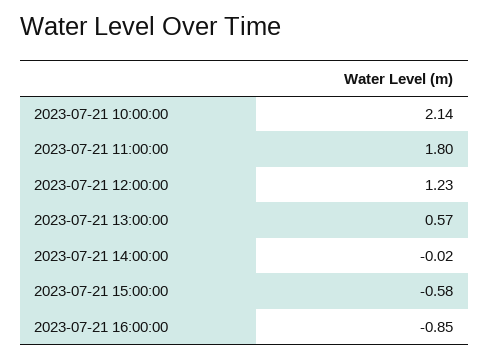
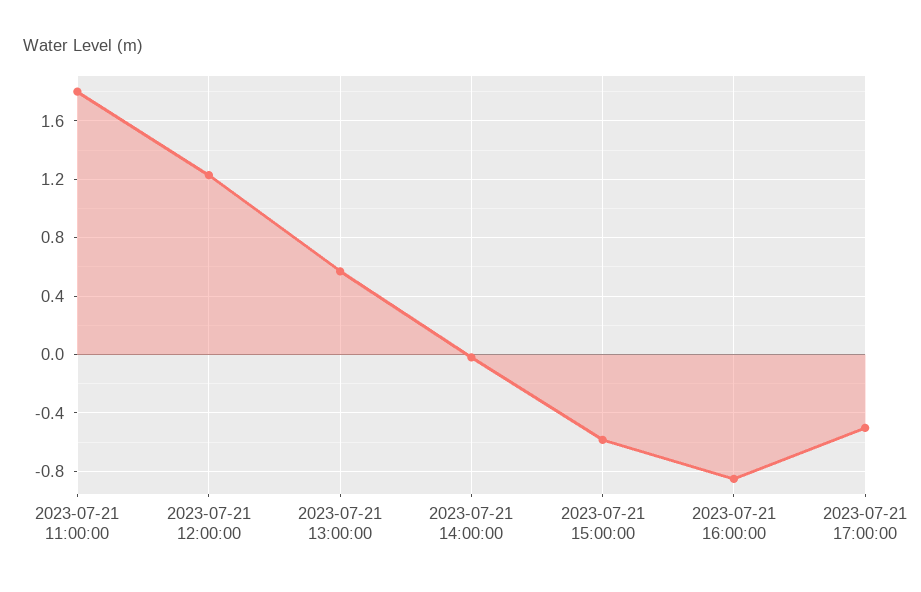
2023-07-21 10:00:00: 2.14 -> none
2023-07-21 17:00:00: none -> -0.5

